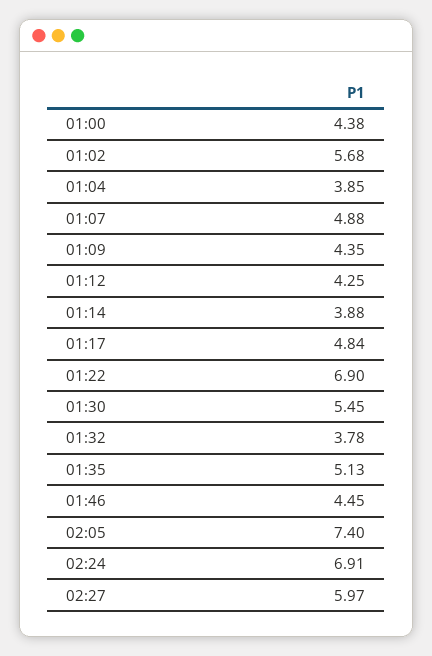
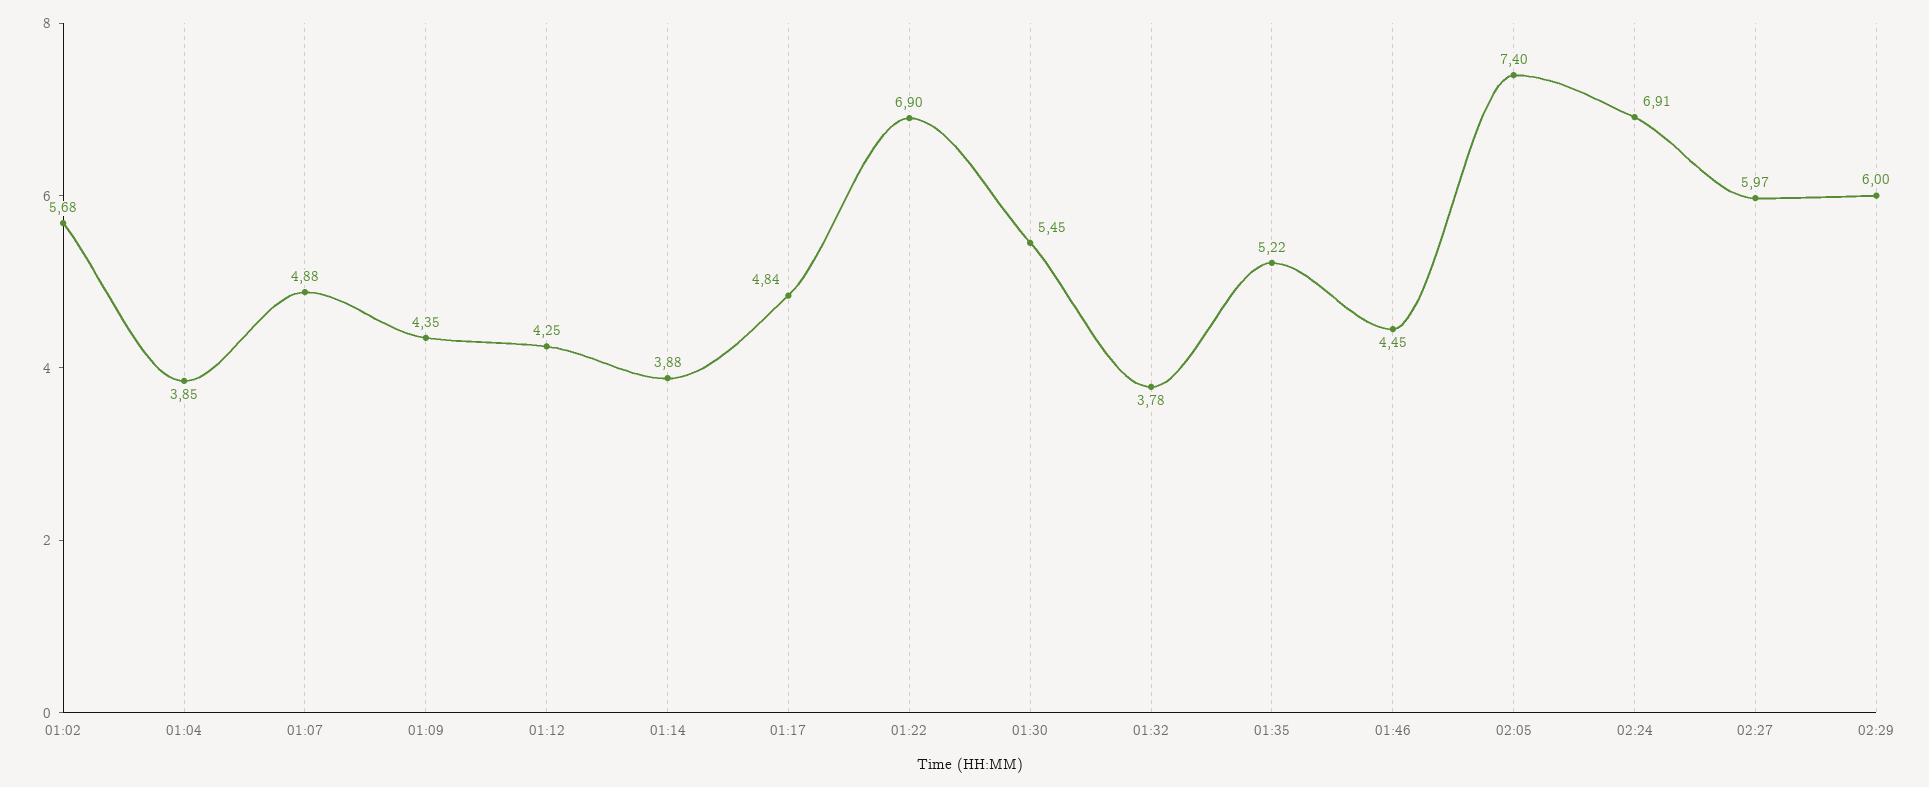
01:00: 4.38 -> none
01:35: 5.13 -> 5.22
02:29: none -> 6

